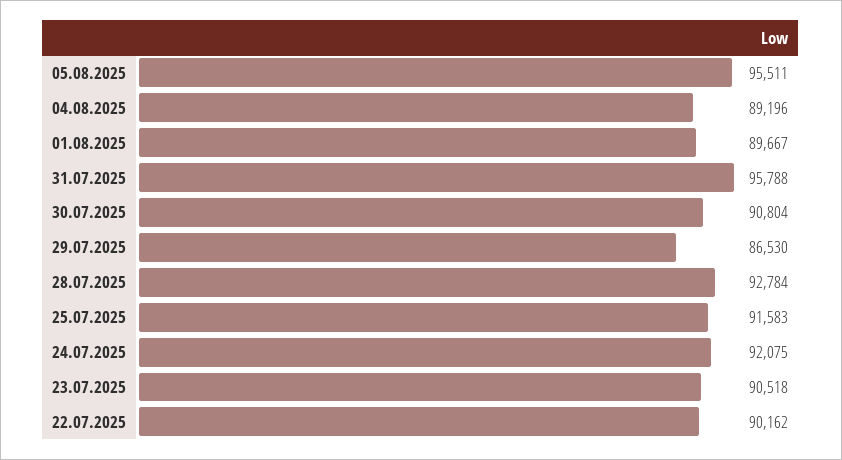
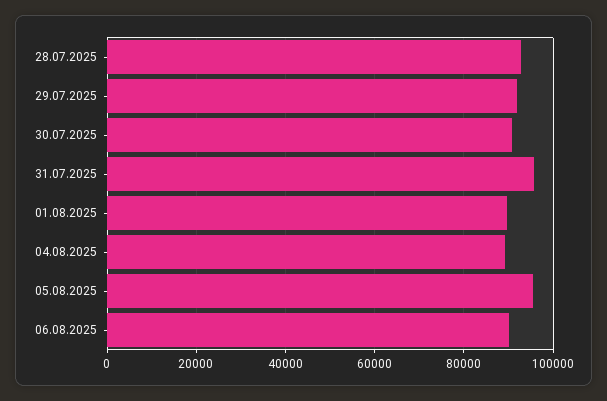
29.07.2025: 86530 -> 92000
25.07.2025: 91583 -> none
24.07.2025: 92075 -> none
23.07.2025: 90518 -> none
22.07.2025: 90162 -> none
06.08.2025: none -> 90000

